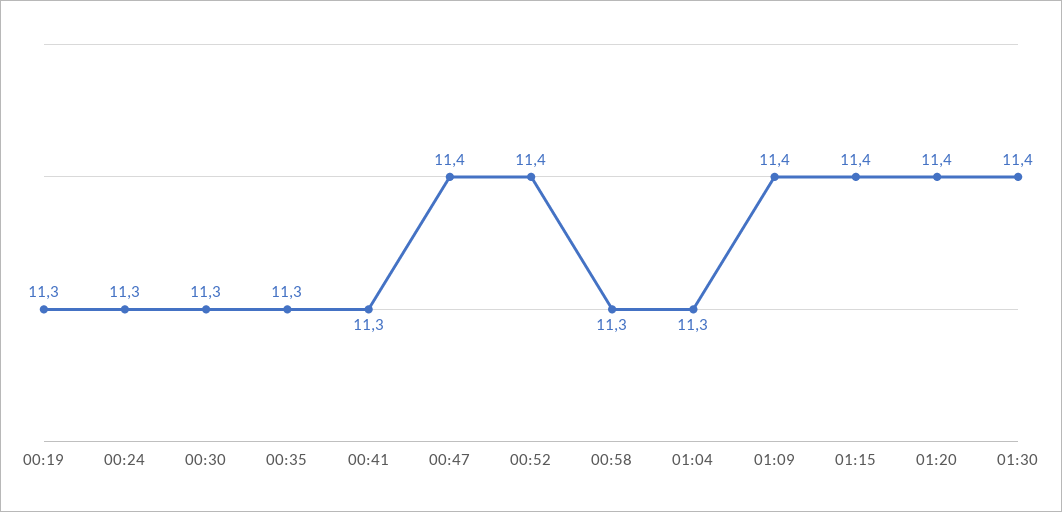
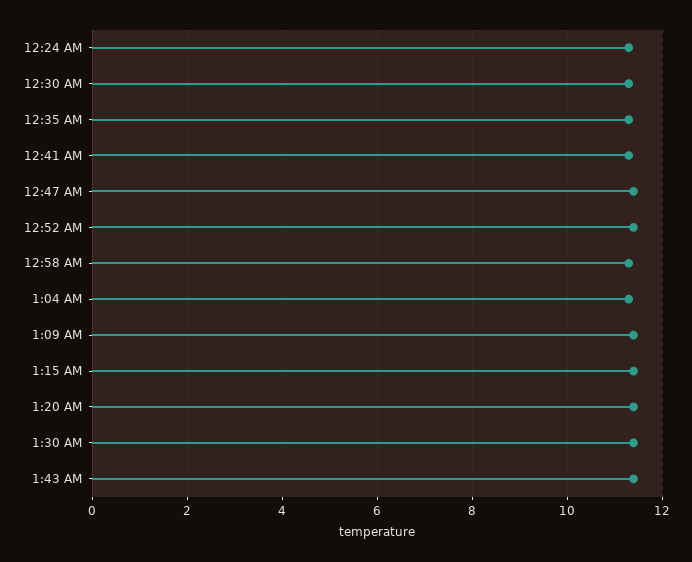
00:19: 11.3 -> none
1:43 AM: none -> 11.5

